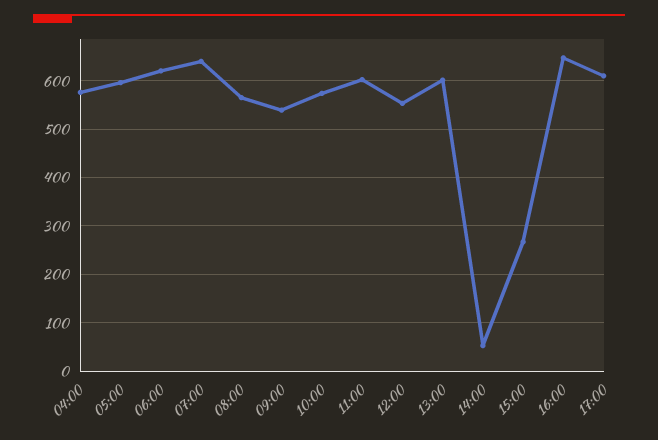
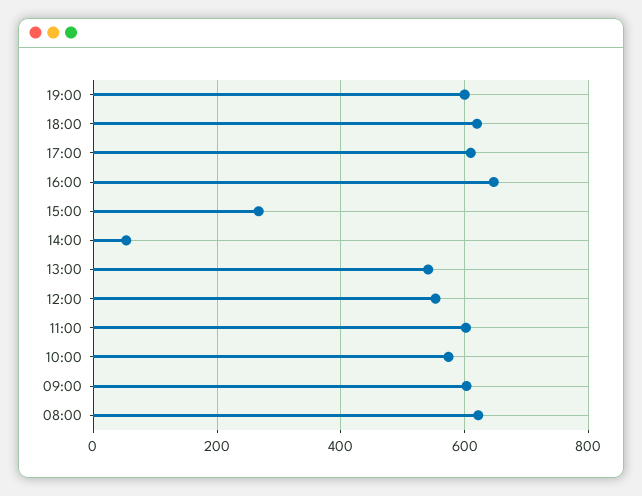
04:00: 580 -> none
05:00: 600 -> none
06:00: 620 -> none
07:00: 640 -> none
08:00: 560 -> 620
09:00: 540 -> 600
13:00: 600 -> 540
19:00: none -> 600
18:00: none -> 620

